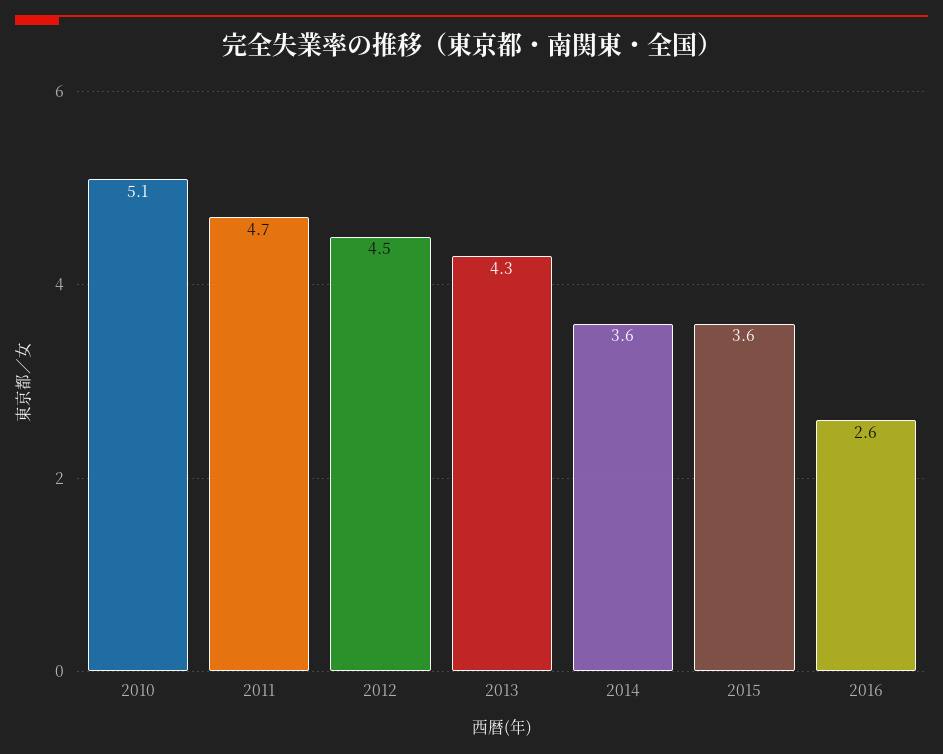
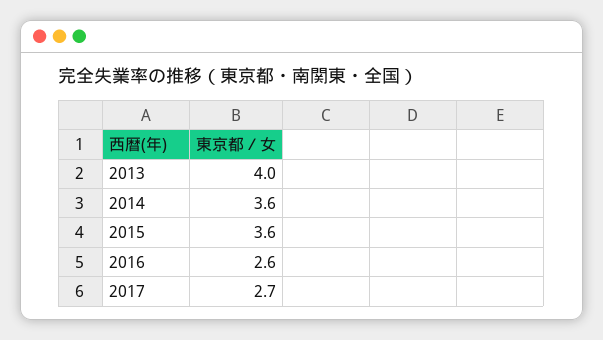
2010: 5.1 -> none
2011: 4.7 -> none
2012: 4.5 -> none
2013: 4.3 -> 4
2017: none -> 2.7

